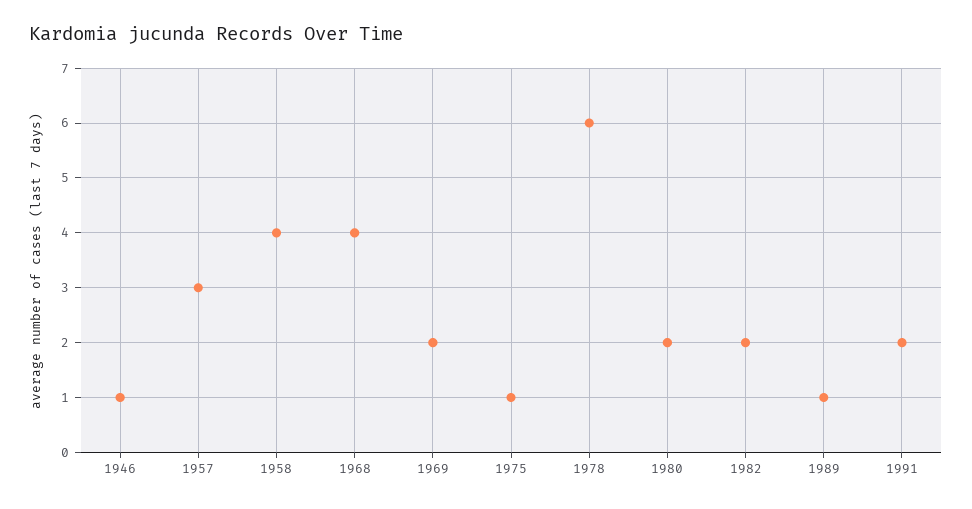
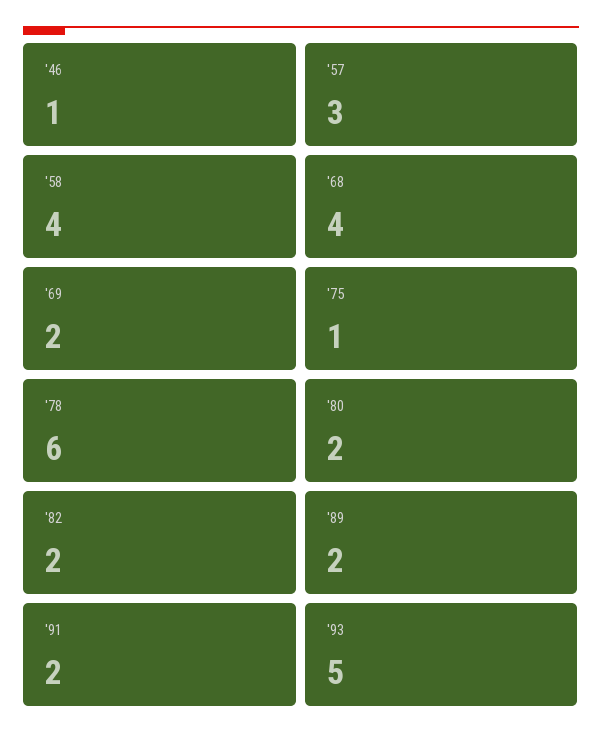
1989: 1 -> 2
'93: none -> 5

